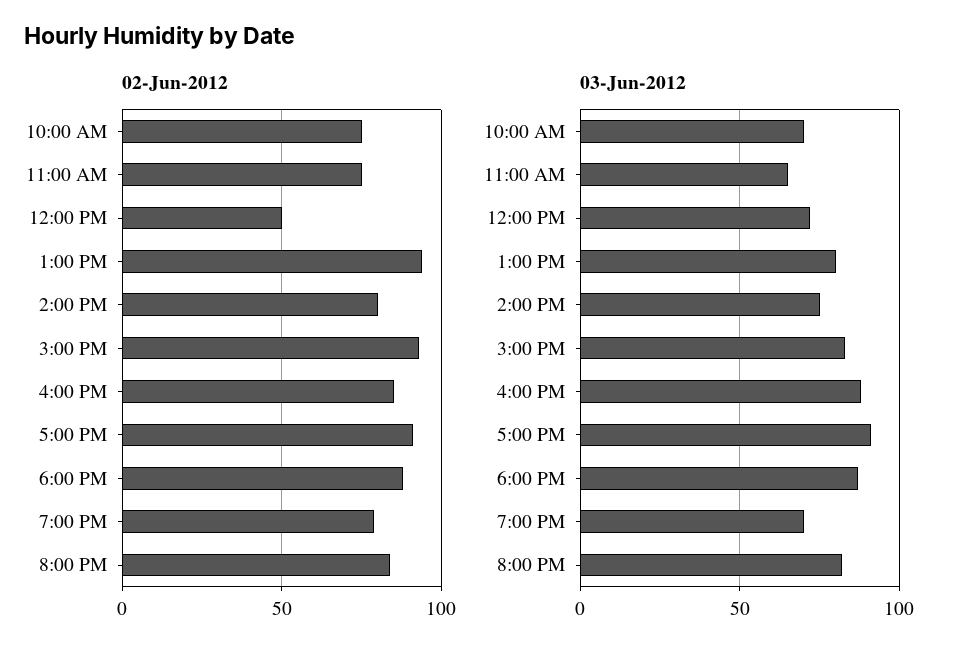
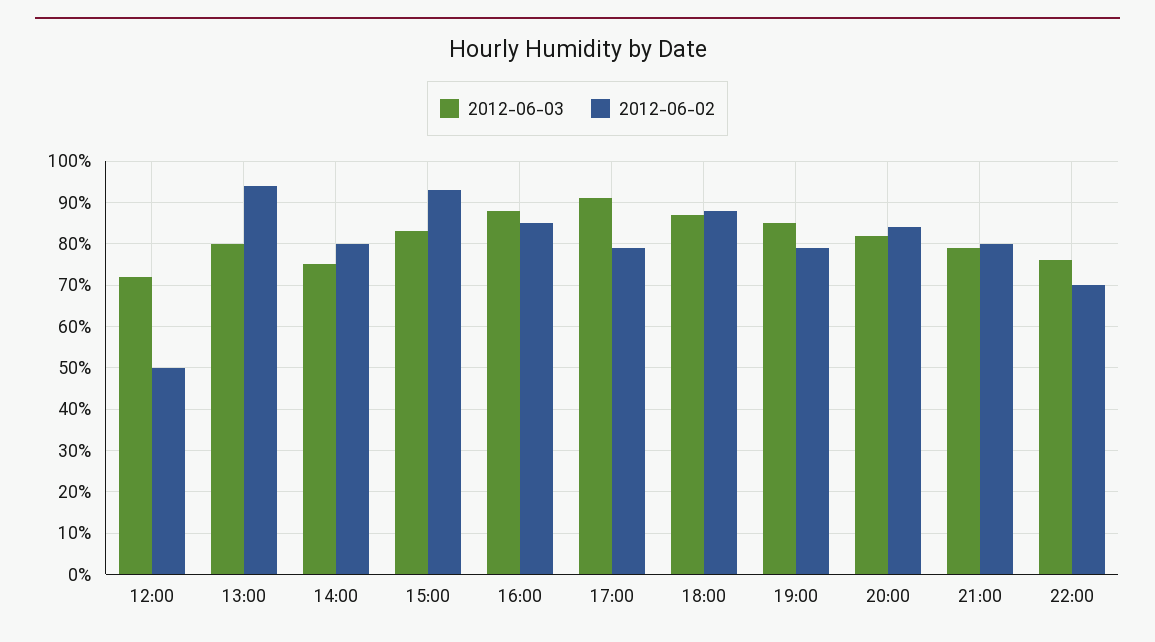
02-Jun-2012, 10:00 AM: 75 -> none
02-Jun-2012, 11:00 AM: 75 -> none
02-Jun-2012, 5:00 PM: 90 -> 80
03-Jun-2012, 10:00 AM: 70 -> none
03-Jun-2012, 11:00 AM: 65 -> none
03-Jun-2012, 7:00 PM: 70 -> 85
03-Jun-2012, 21:00: none -> 80
02-Jun-2012, 21:00: none -> 80
03-Jun-2012, 22:00: none -> 75
02-Jun-2012, 22:00: none -> 70

